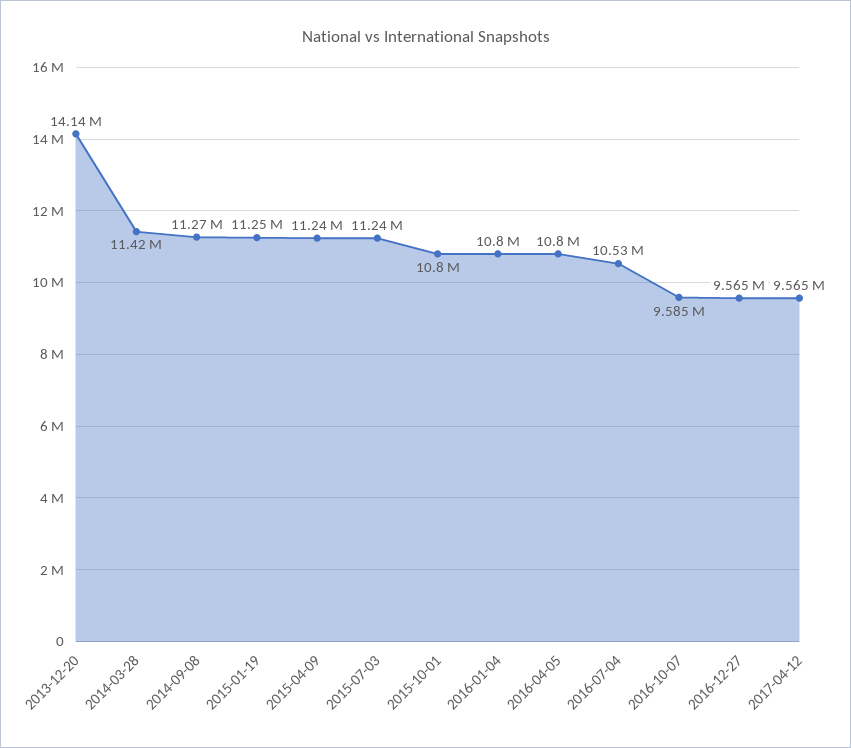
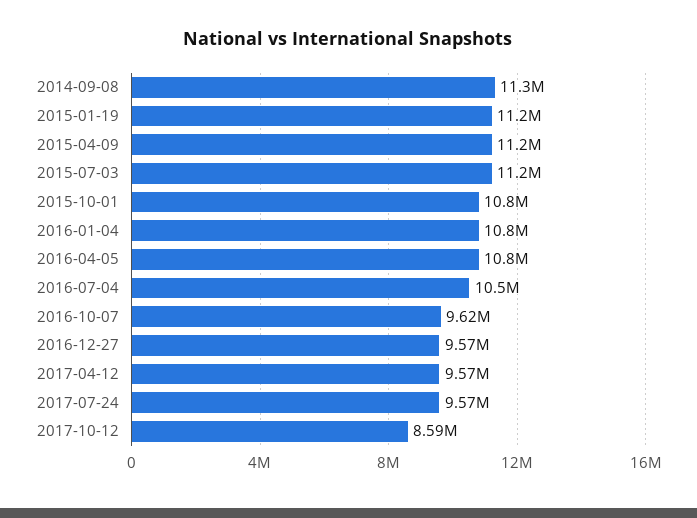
2013-12-20: 14140000 -> none
2014-03-28: 11420000 -> none
2016-10-07: 9585000 -> 9620000
2017-07-24: none -> 9570000
2017-10-12: none -> 8590000

